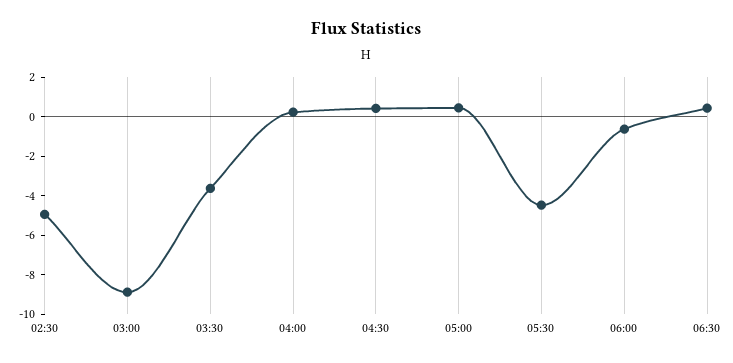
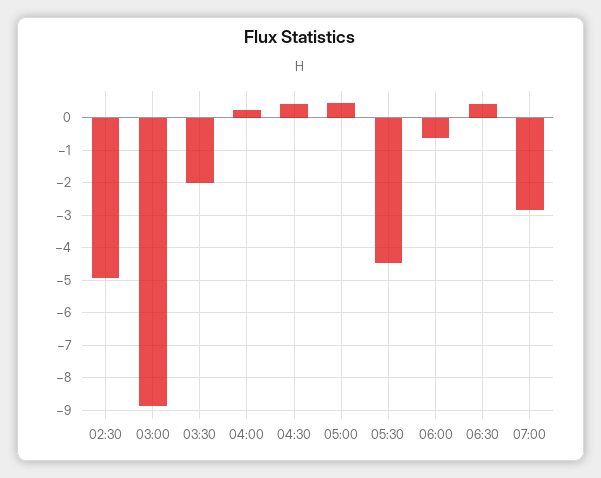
03:30: -3.5 -> -2
07:00: none -> -2.8

